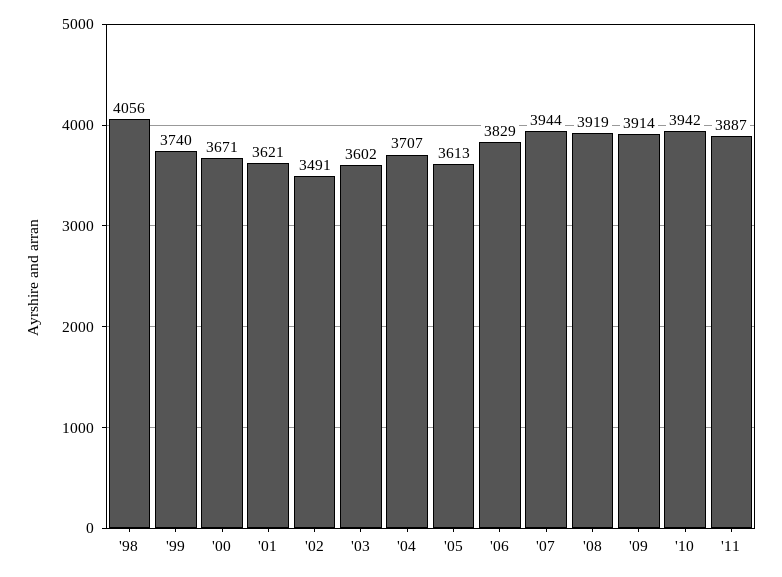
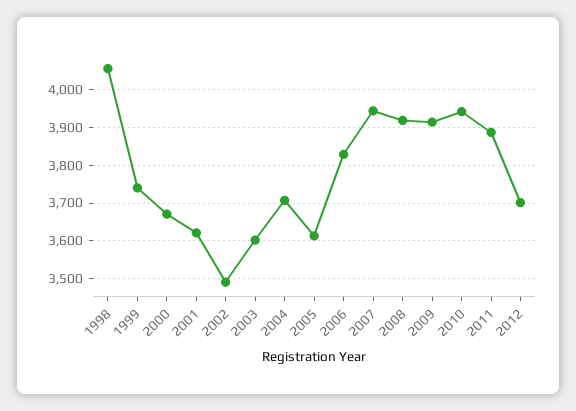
2012: none -> 3700

